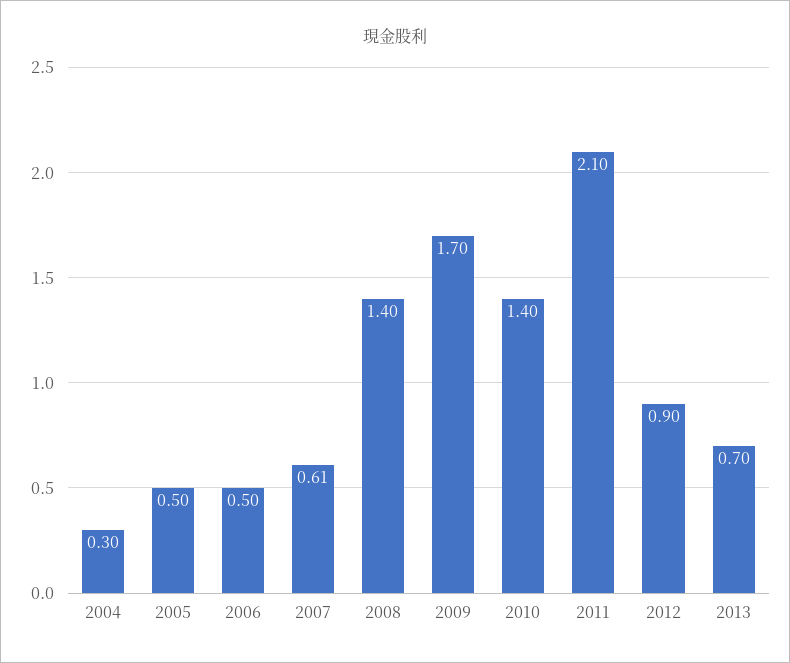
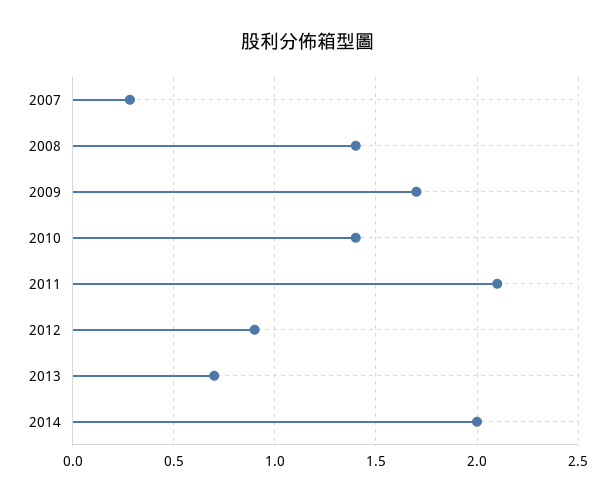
2004: 0.3 -> none
2005: 0.5 -> none
2006: 0.5 -> none
2007: 0.61 -> 0.3
2014: none -> 2

